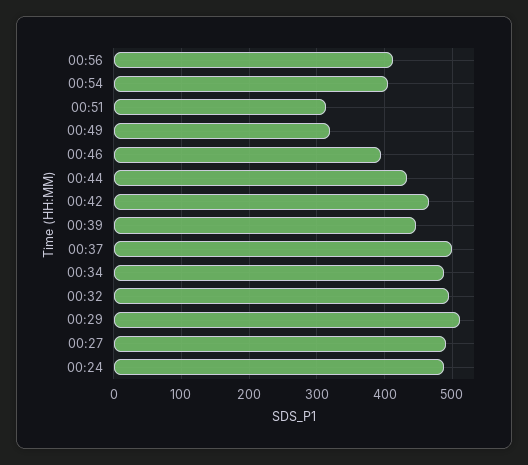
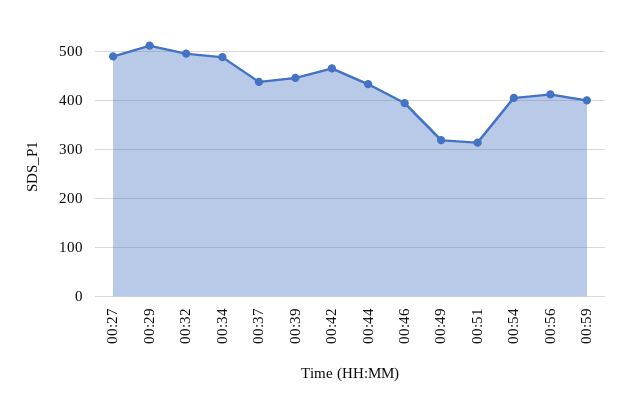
00:37: 500 -> 440
00:24: 490 -> none
00:59: none -> 400

